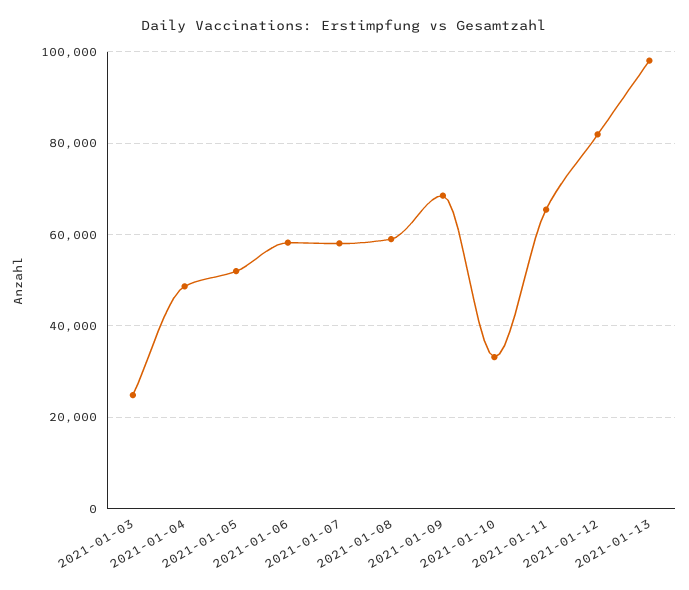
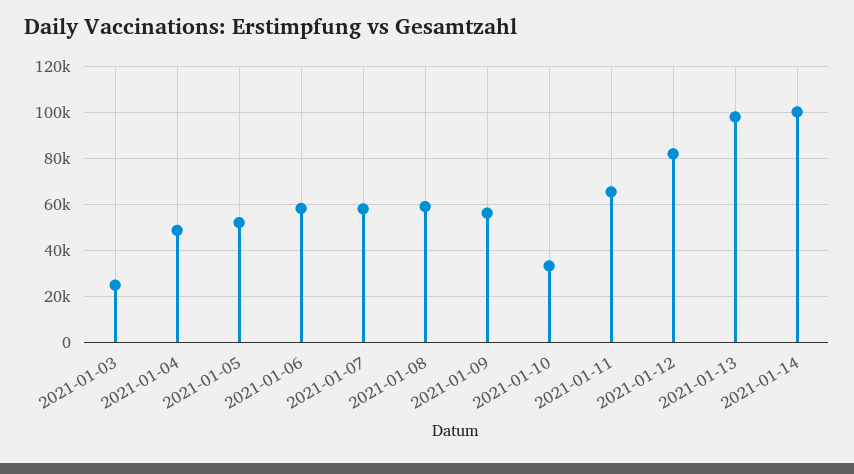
2021-01-09: 68000 -> 55000
2021-01-14: none -> 100000

